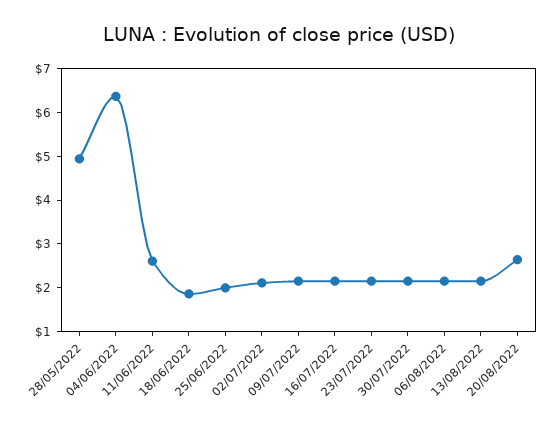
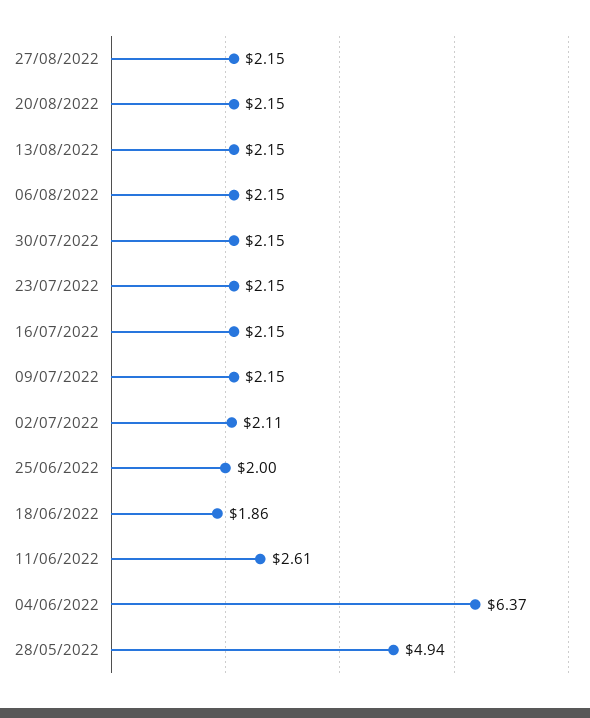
20/08/2022: 2.6 -> 2.15
27/08/2022: none -> 2.15

